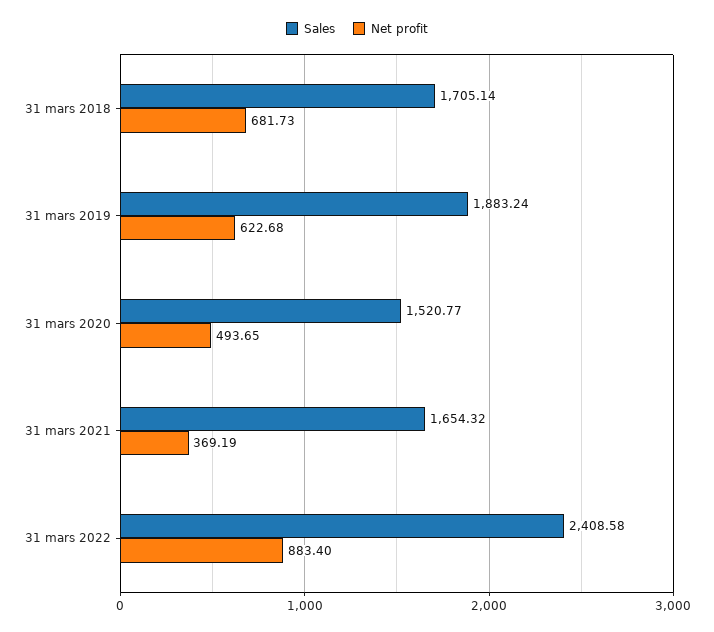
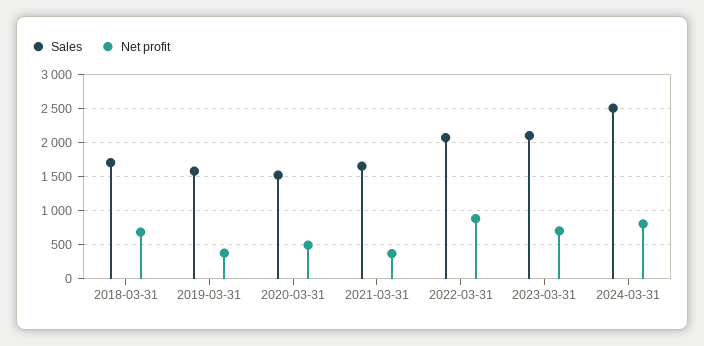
Sales, 31 mars 2019: 1883.24 -> 1600
Net profit, 31 mars 2019: 622.68 -> 400
Sales, 31 mars 2022: 2408.58 -> 2100
Sales, 2023-03-31: none -> 2100
Net profit, 2023-03-31: none -> 700
Sales, 2024-03-31: none -> 2500
Net profit, 2024-03-31: none -> 800

